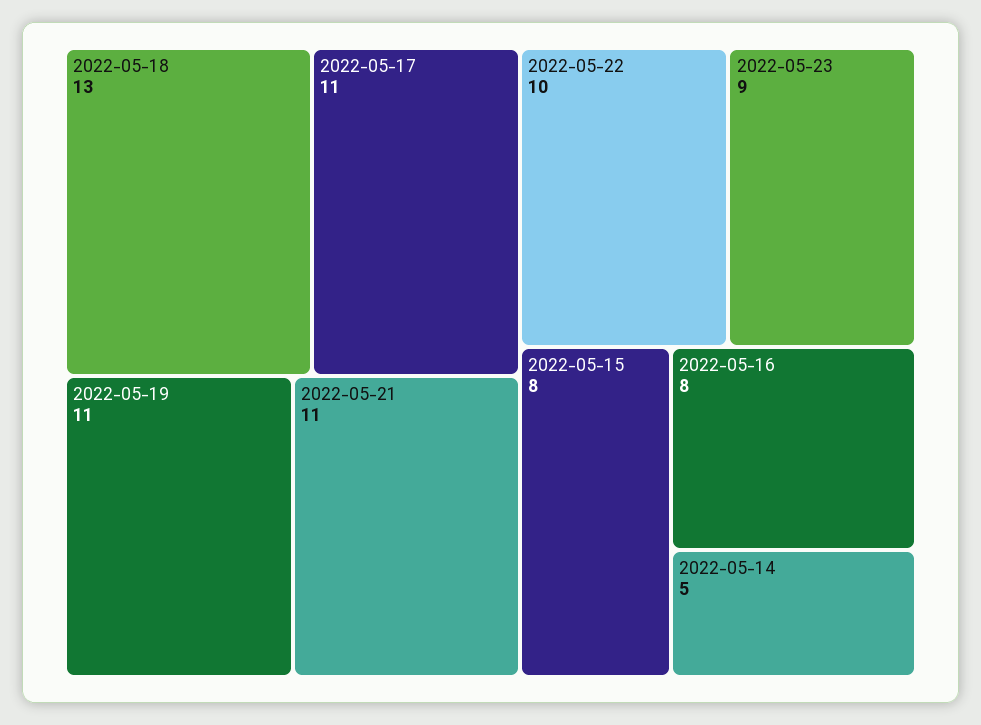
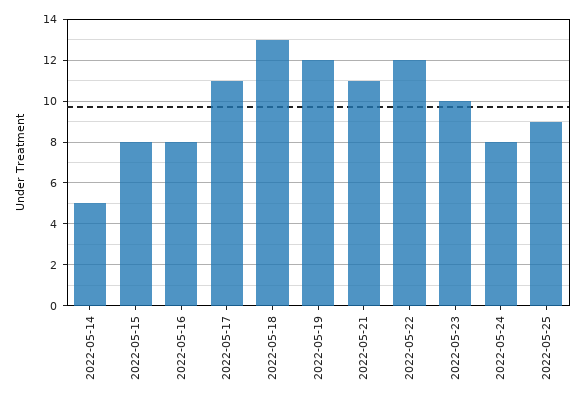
2022-05-19: 11 -> 12
2022-05-22: 10 -> 12
2022-05-23: 9 -> 10
2022-05-24: none -> 8
2022-05-25: none -> 9

